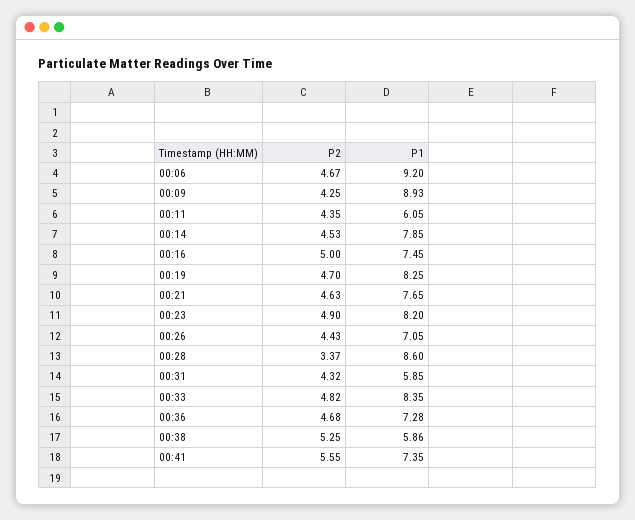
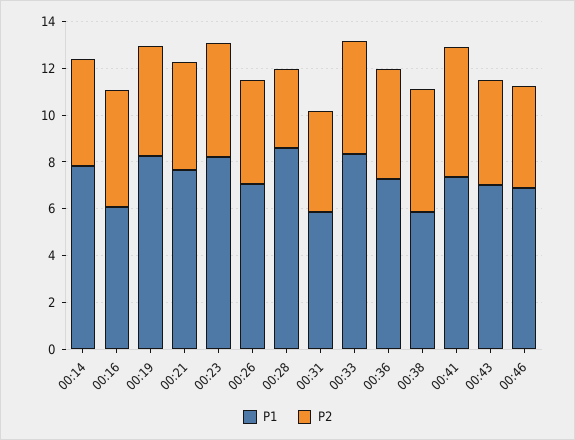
P2, 00:06: 4.67 -> none
P1, 00:06: 9.2 -> none
P2, 00:09: 4.25 -> none
P1, 00:09: 8.93 -> none
P2, 00:11: 4.35 -> none
P1, 00:11: 6.05 -> none
P1, 00:16: 7.45 -> 6
P1, 00:43: none -> 7
P2, 00:43: none -> 4.5
P1, 00:46: none -> 7
P2, 00:46: none -> 4.5

